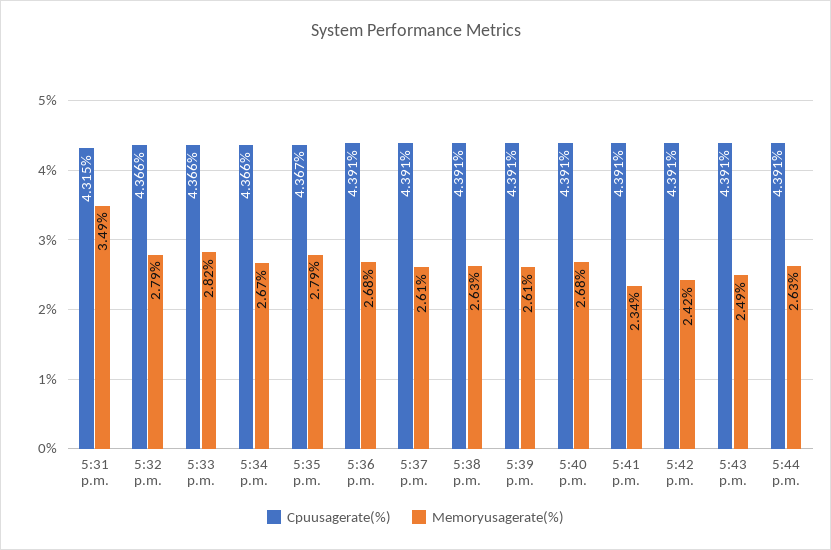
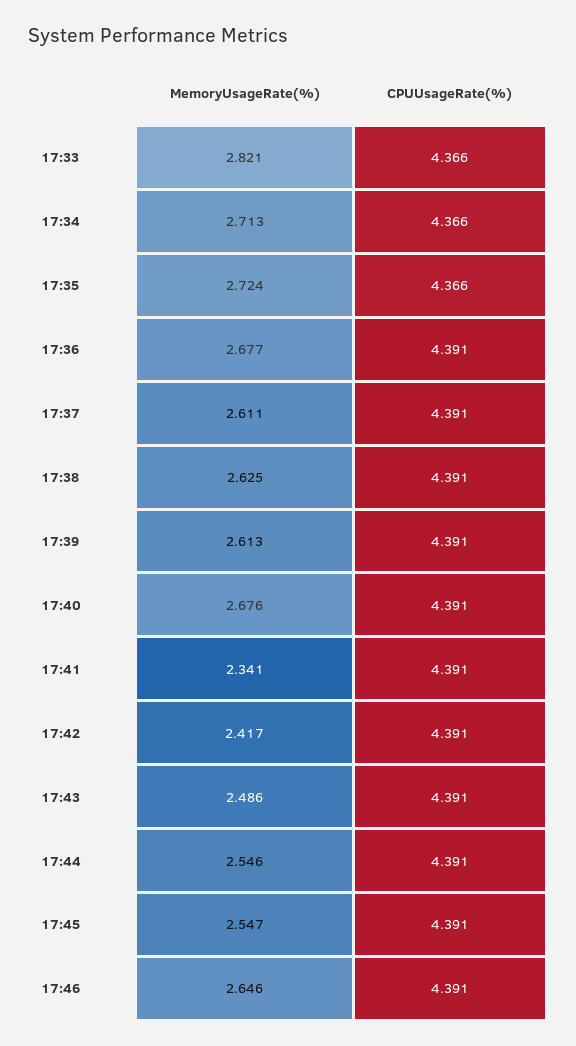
Cpuusagerate(%), 5:31 p.m.: 4.315 -> none
Memoryusagerate(%), 5:31 p.m.: 3.49 -> none
Cpuusagerate(%), 5:32 p.m.: 4.366 -> none
Memoryusagerate(%), 5:32 p.m.: 2.79 -> none
Memoryusagerate(%), 5:34 p.m.: 2.67 -> 2.713
Cpuusagerate(%), 5:35 p.m.: 4.367 -> 4.366
Memoryusagerate(%), 5:35 p.m.: 2.79 -> 2.724
Memoryusagerate(%), 5:44 p.m.: 2.63 -> 2.546
Memoryusagerate(%), 17:45: none -> 2.547
Cpuusagerate(%), 17:45: none -> 4.391
Memoryusagerate(%), 17:46: none -> 2.646
Cpuusagerate(%), 17:46: none -> 4.391

